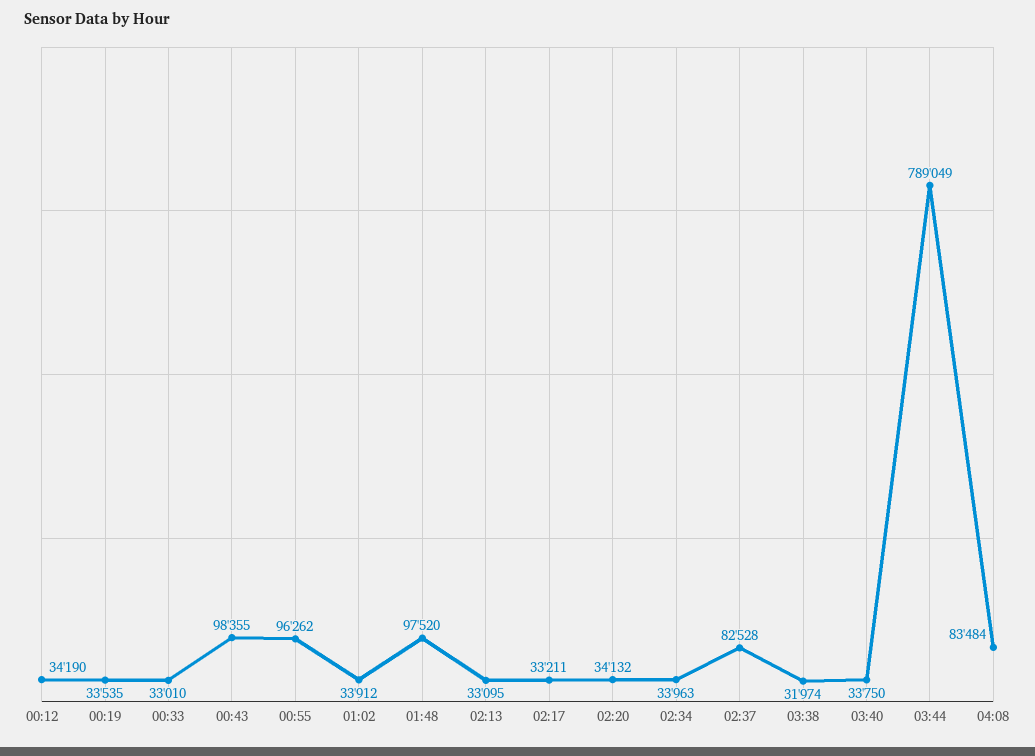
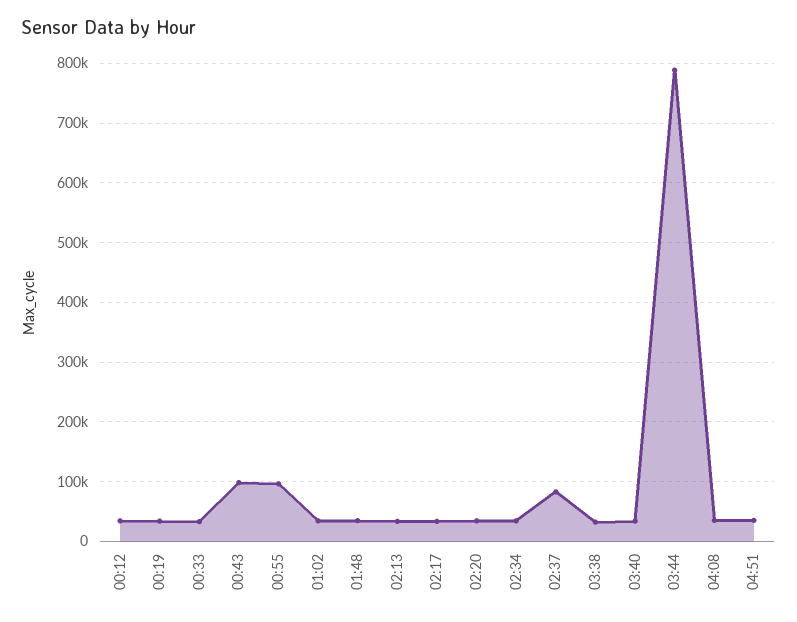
01:48: 97520 -> 40000
04:08: 83484 -> 40000
04:51: none -> 40000

